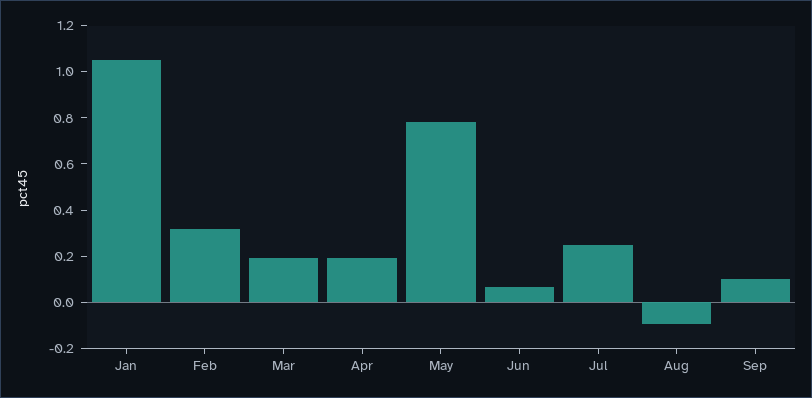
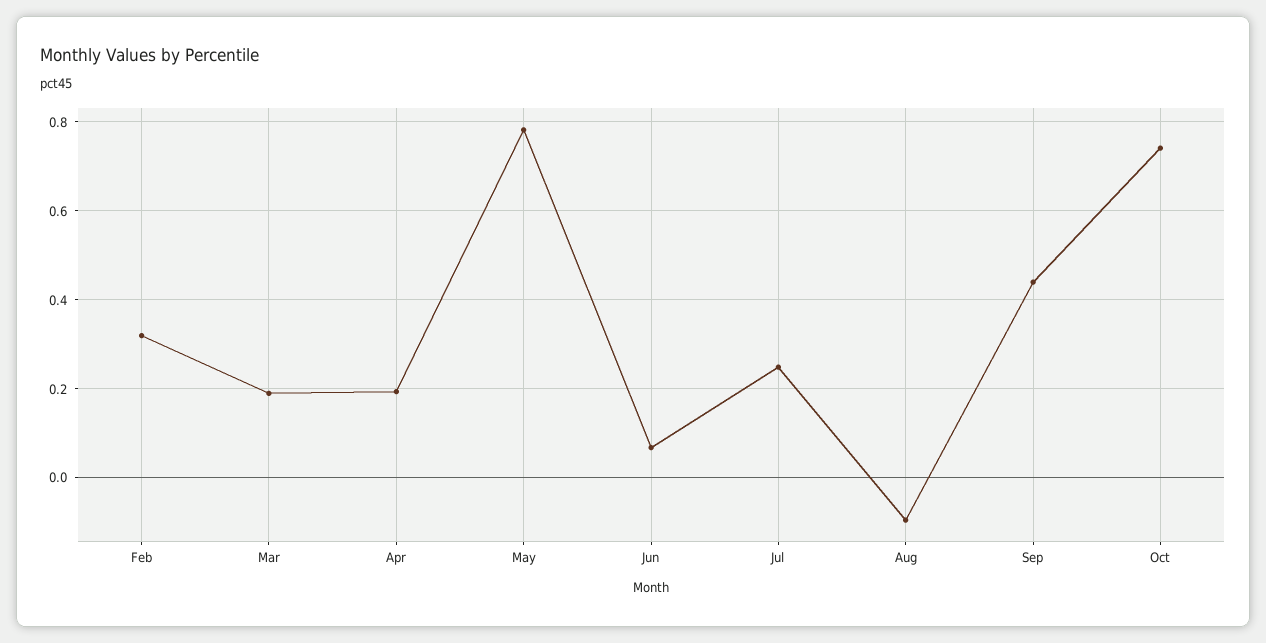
Jan: 1.05 -> none
Sep: 0.1 -> 0.44
Oct: none -> 0.74

